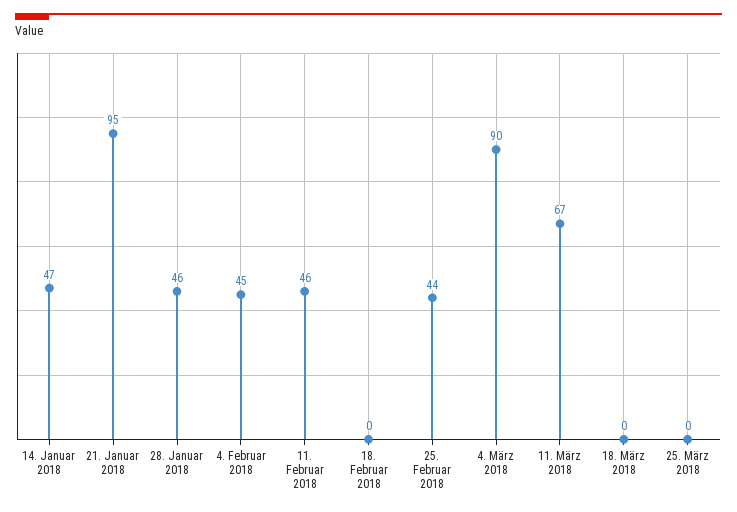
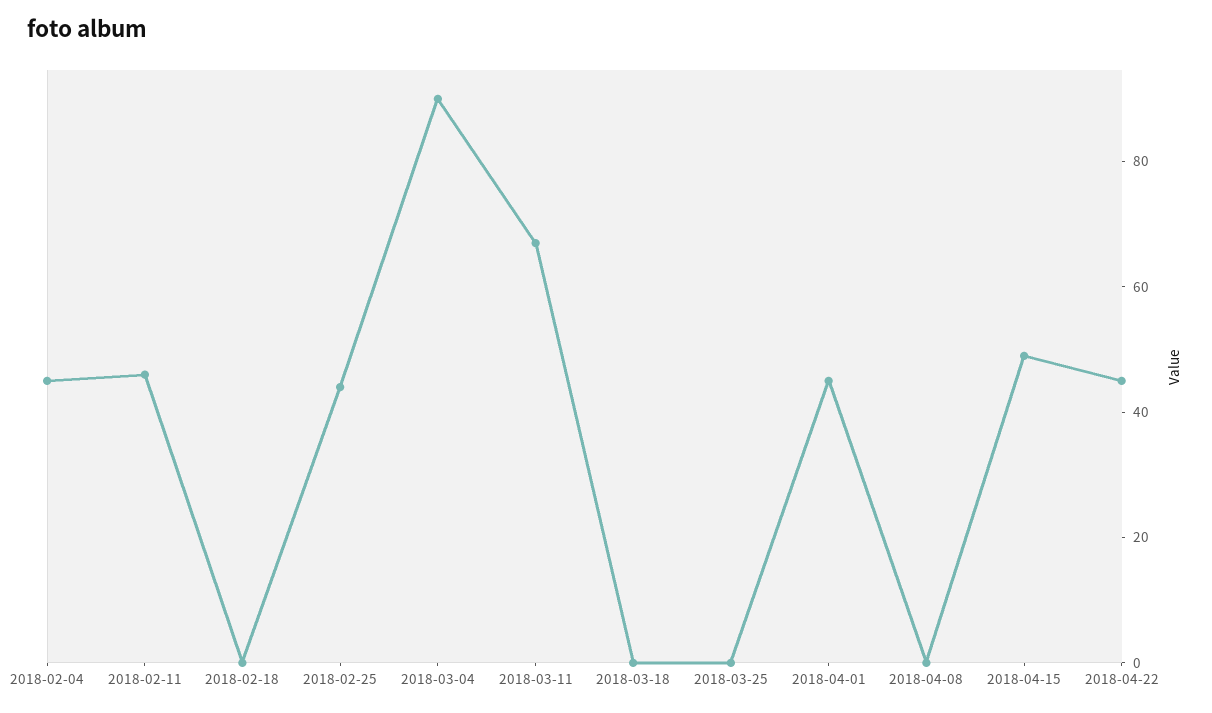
14. Januar 2018: 47 -> none
21. Januar 2018: 95 -> none
28. Januar 2018: 46 -> none
2018-04-01: none -> 45
2018-04-08: none -> 0
2018-04-15: none -> 50
2018-04-22: none -> 45

